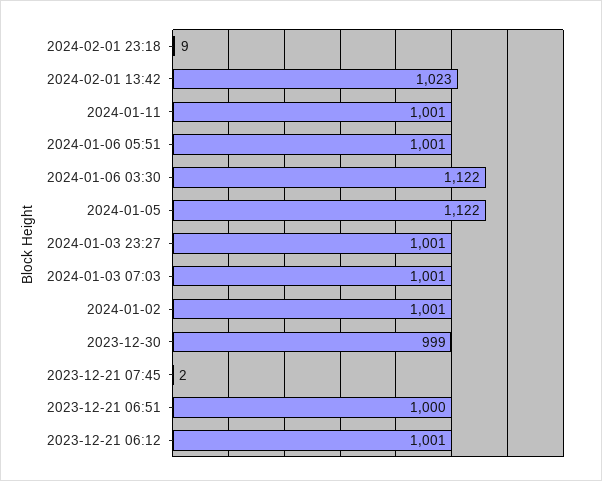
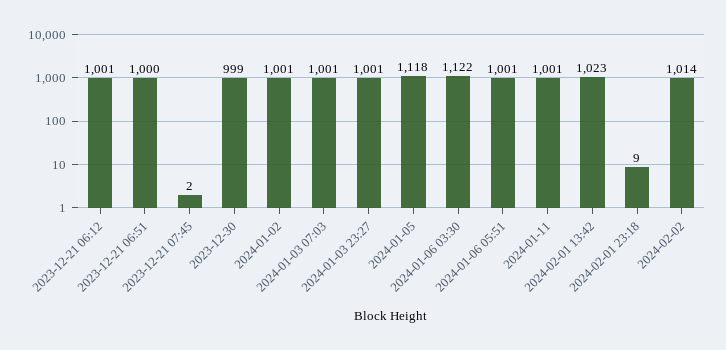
2024-01-05: 1122 -> 1118
2024-02-02: none -> 1014

